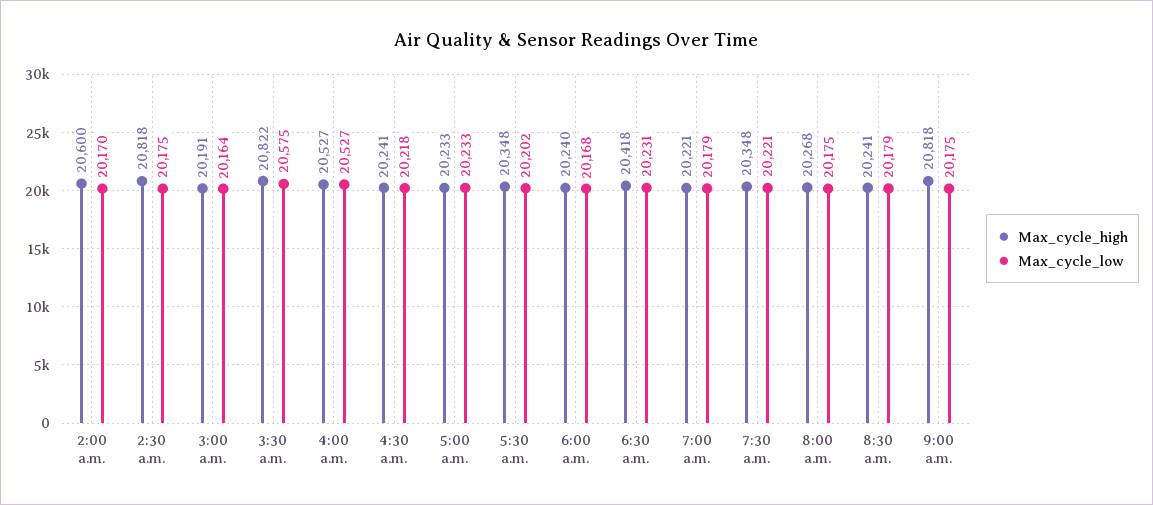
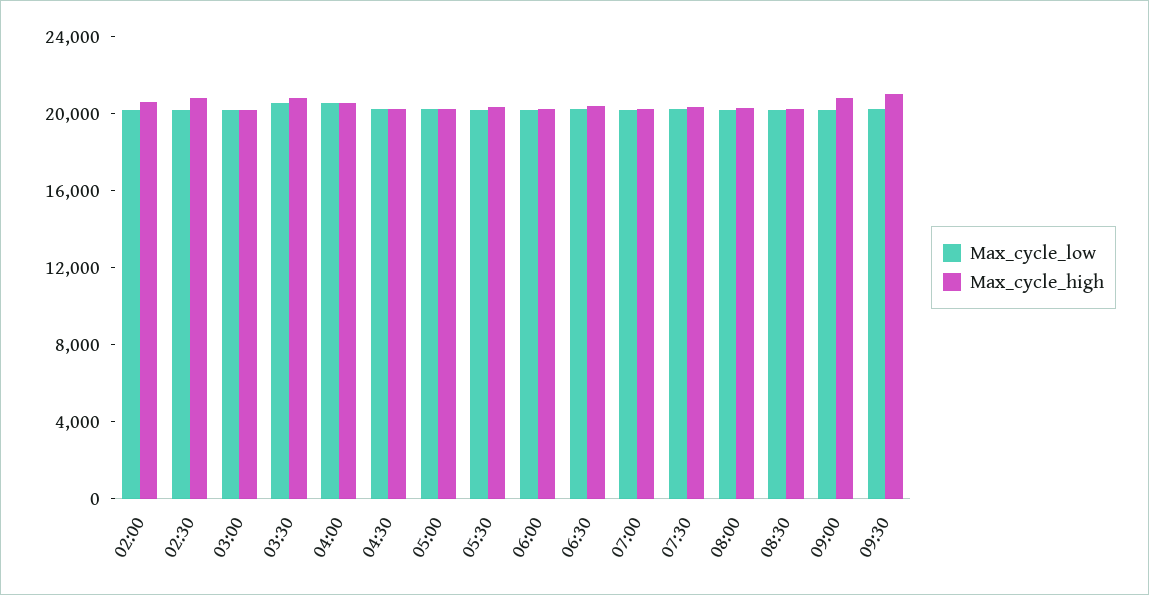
Max_cycle_low, 09:30: none -> 20000
Max_cycle_high, 09:30: none -> 21000

